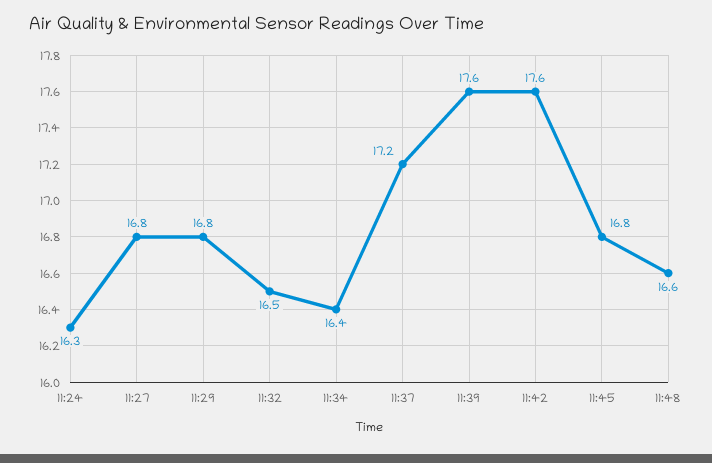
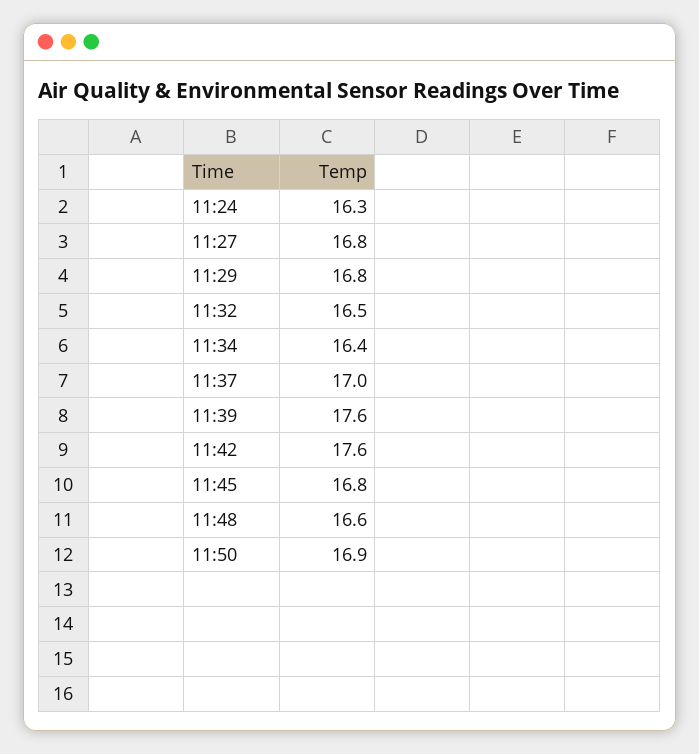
11:37: 17.2 -> 17
11:50: none -> 16.9

